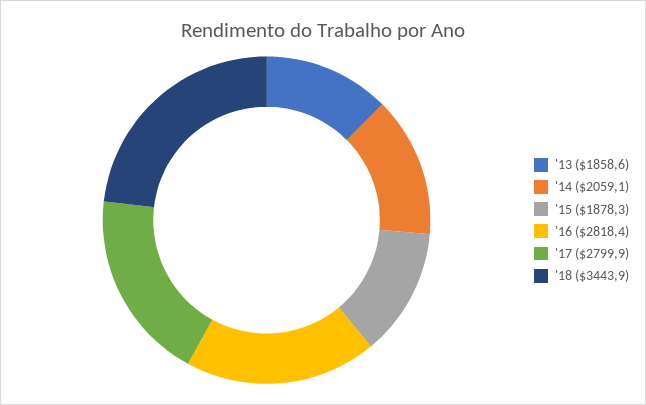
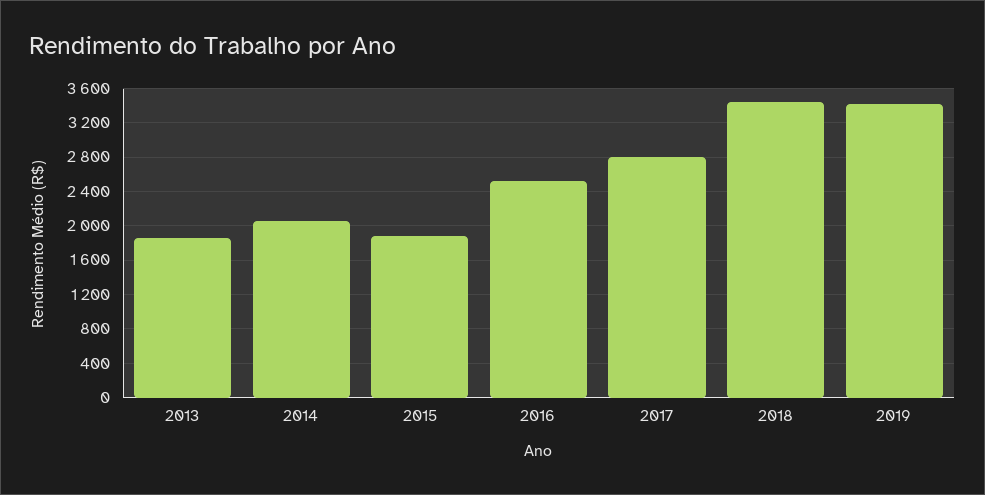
'16: 2818.4 -> 2500
2019: none -> 3400

